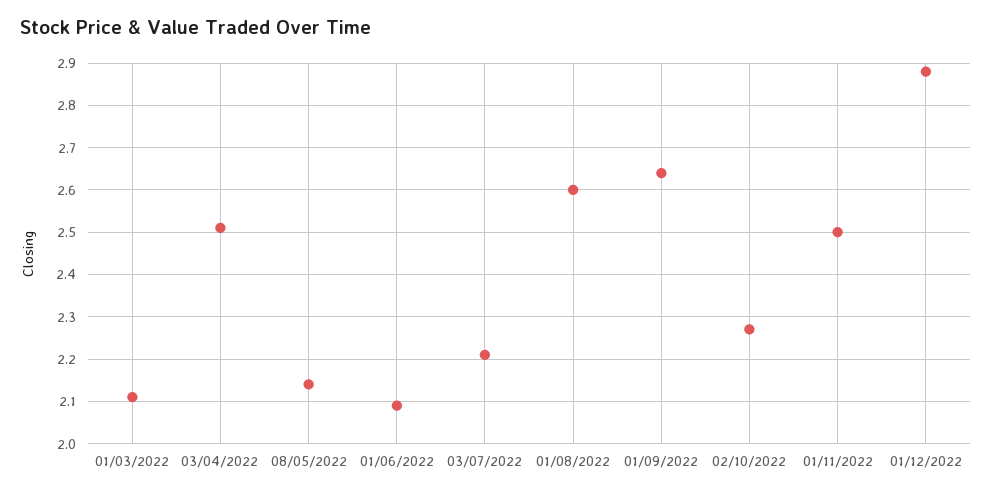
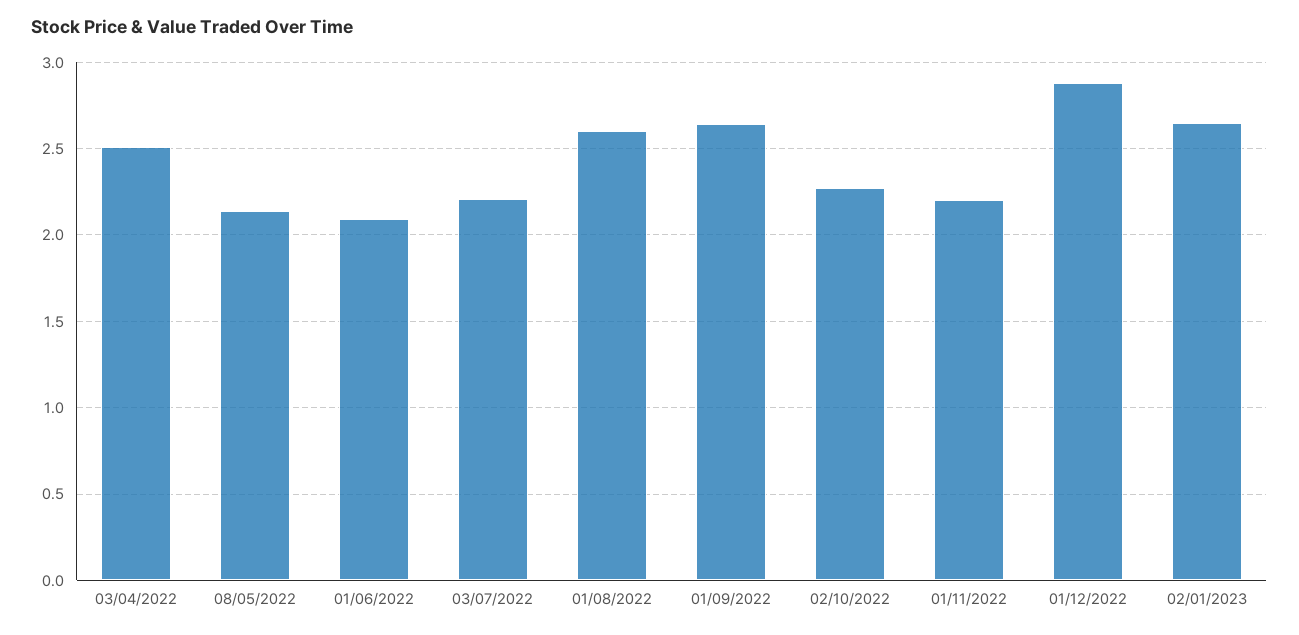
01/03/2022: 2.1 -> none
01/11/2022: 2.5 -> 2.2
02/01/2023: none -> 2.65

